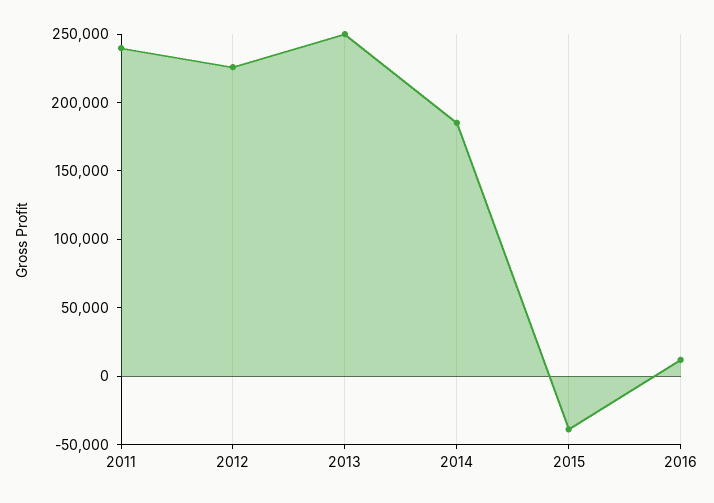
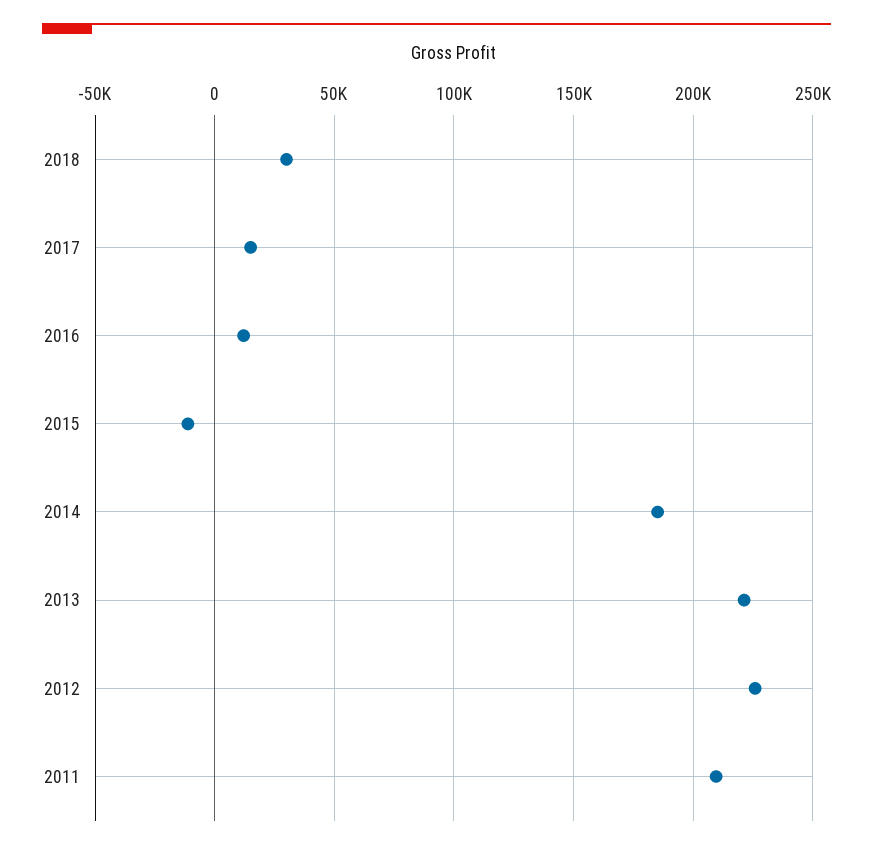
2011: 240000 -> 210000
2013: 250000 -> 220000
2015: -40000 -> -10000
2018: none -> 30000
2017: none -> 15000

